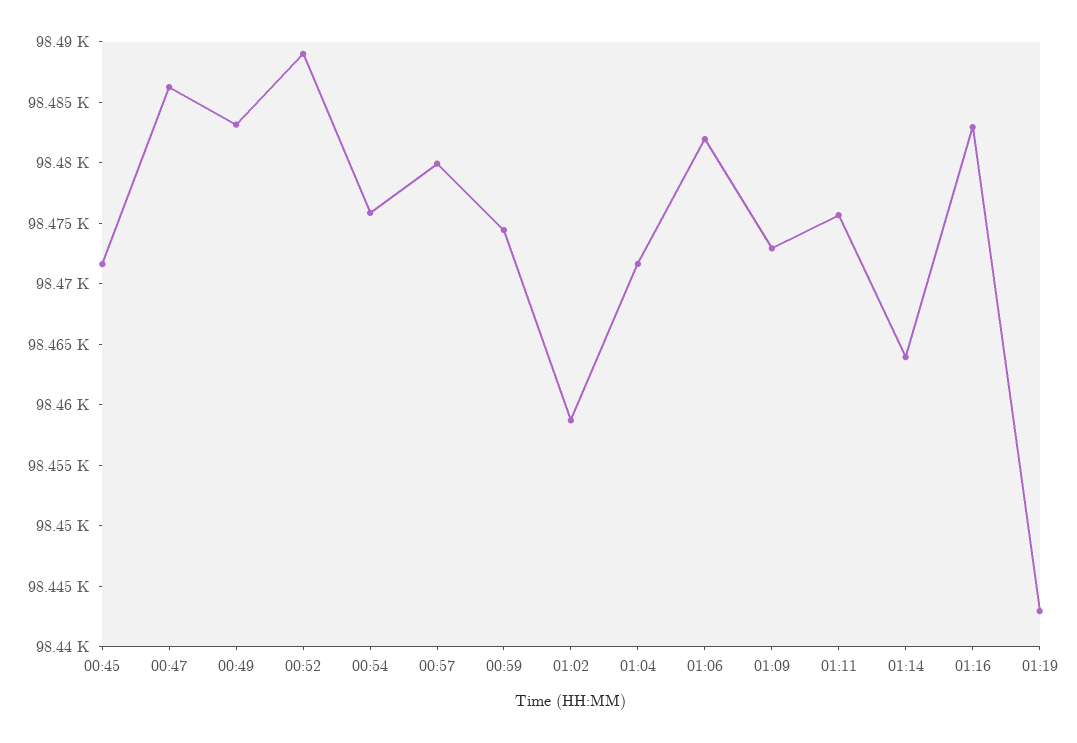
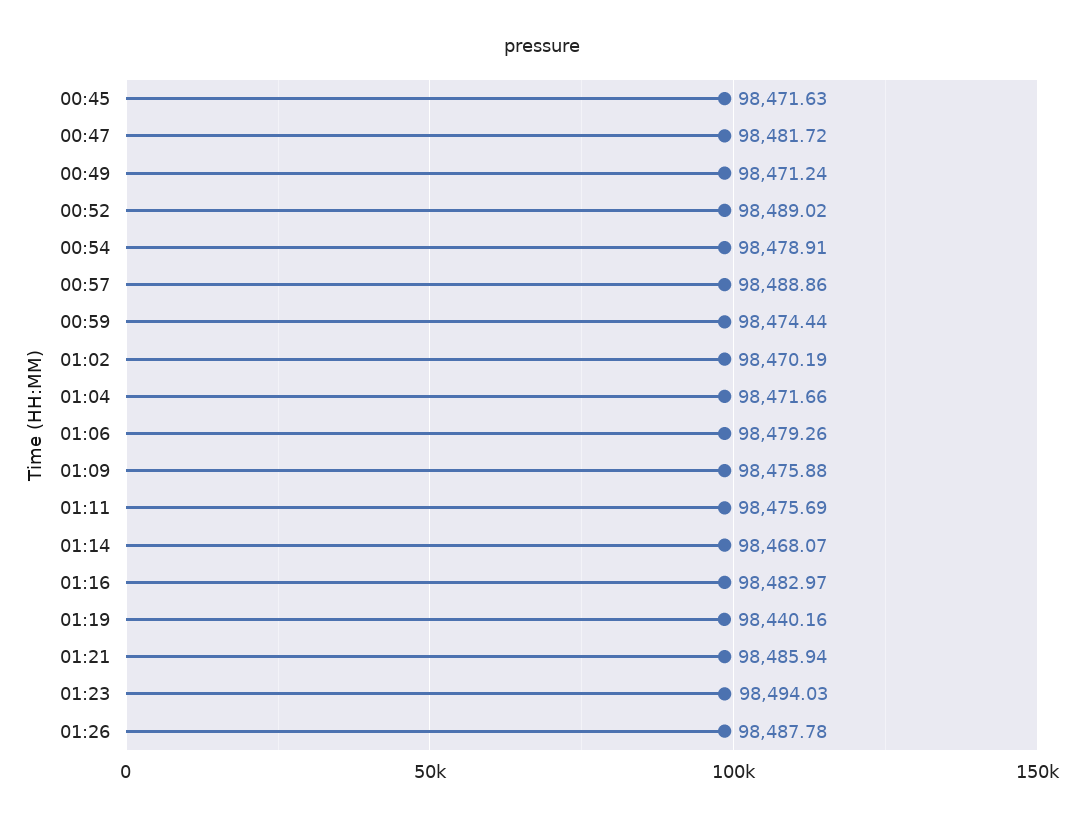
00:47: 98486 -> 98481.72
00:49: 98483 -> 98471.24
00:54: 98476 -> 98478.91
00:57: 98480 -> 98488.86
01:02: 98459 -> 98470.19
01:06: 98482 -> 98479.26
01:09: 98473 -> 98475.88
01:14: 98464 -> 98468.07
01:19: 98443 -> 98440.16
01:21: none -> 98485.94
01:23: none -> 98494.03
01:26: none -> 98487.78

